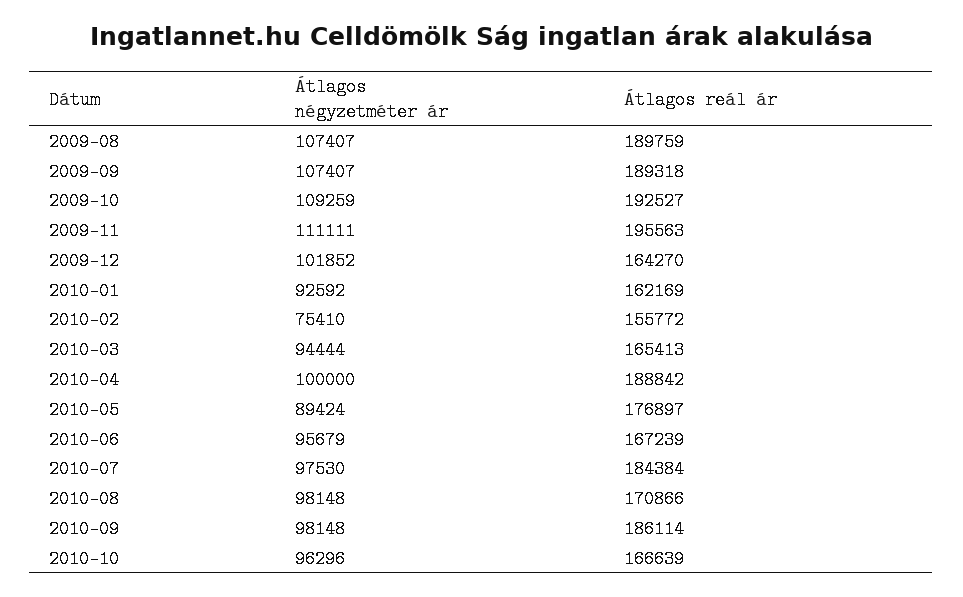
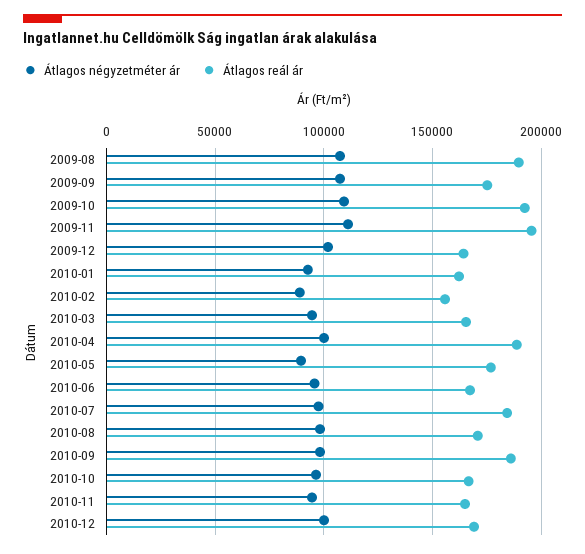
Átlagos reál ár, 2009-09: 189318 -> 175000
Átlagos négyzetméter ár, 2010-02: 75410 -> 90000
Átlagos négyzetméter ár, 2010-11: none -> 95000
Átlagos reál ár, 2010-11: none -> 165000
Átlagos négyzetméter ár, 2010-12: none -> 100000
Átlagos reál ár, 2010-12: none -> 170000

